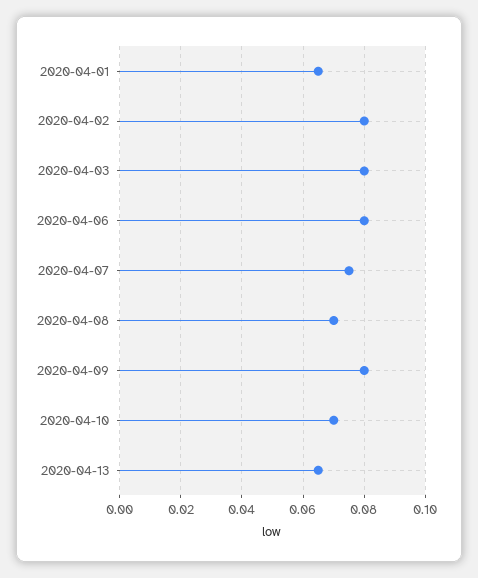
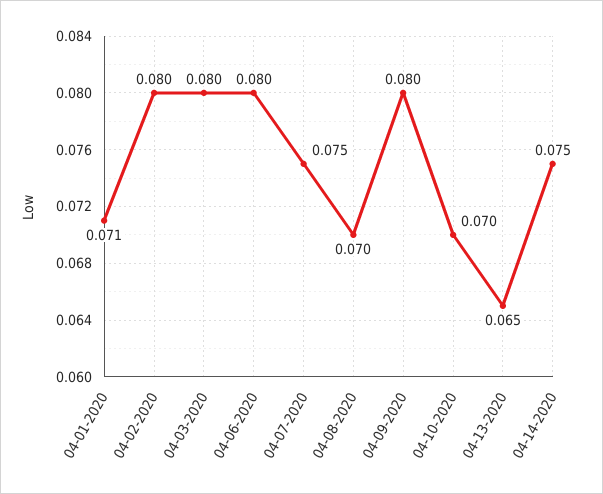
2020-04-01: 0.065 -> 0.071
04-14-2020: none -> 0.075

